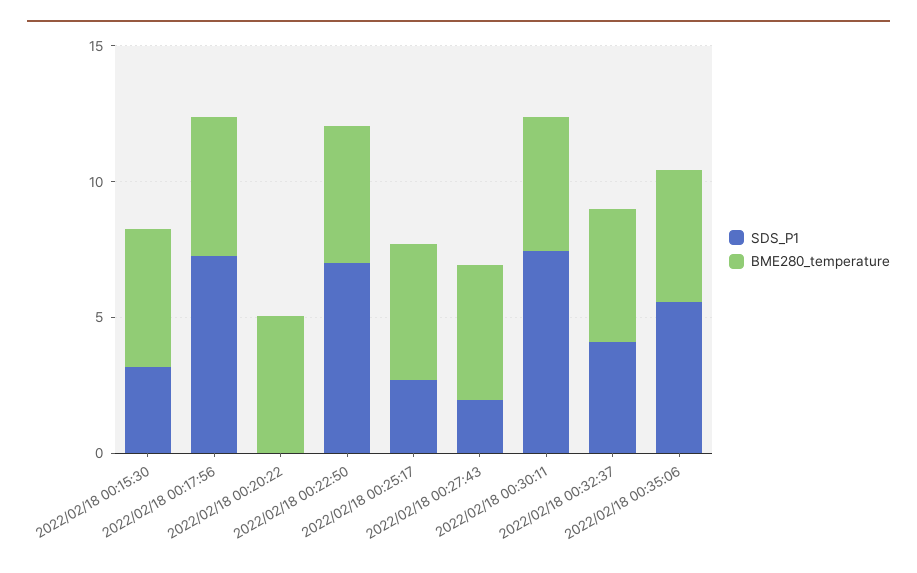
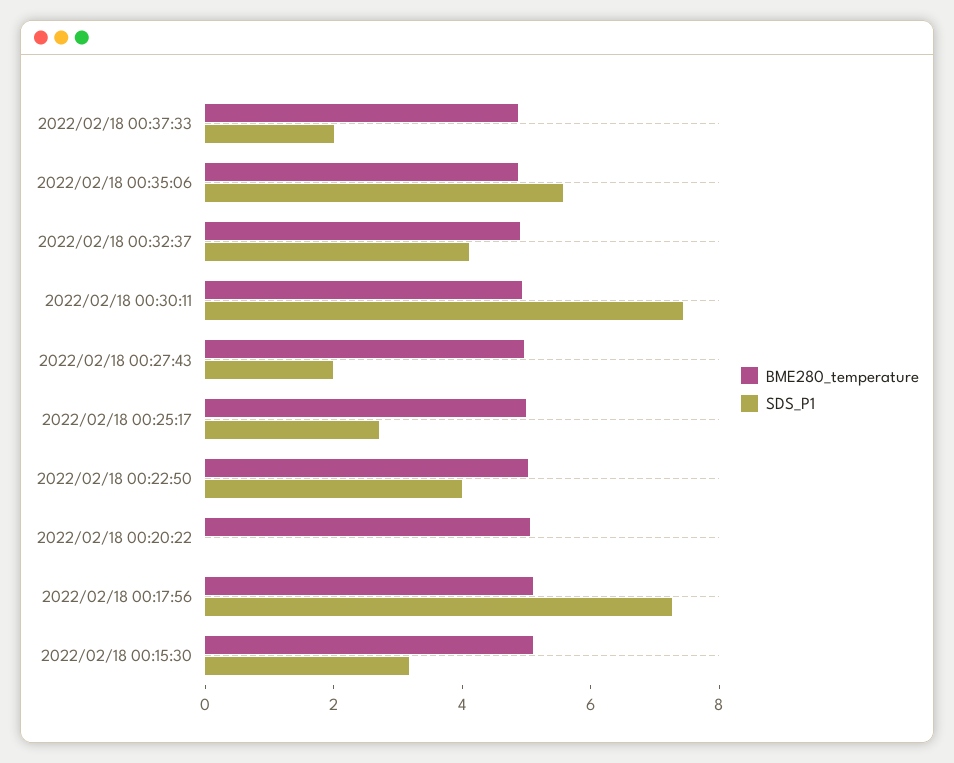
SDS_P1, 2022/02/18 00:22:50: 7 -> 4
BME280_temperature, 2022/02/18 00:37:33: none -> 5
SDS_P1, 2022/02/18 00:37:33: none -> 2

